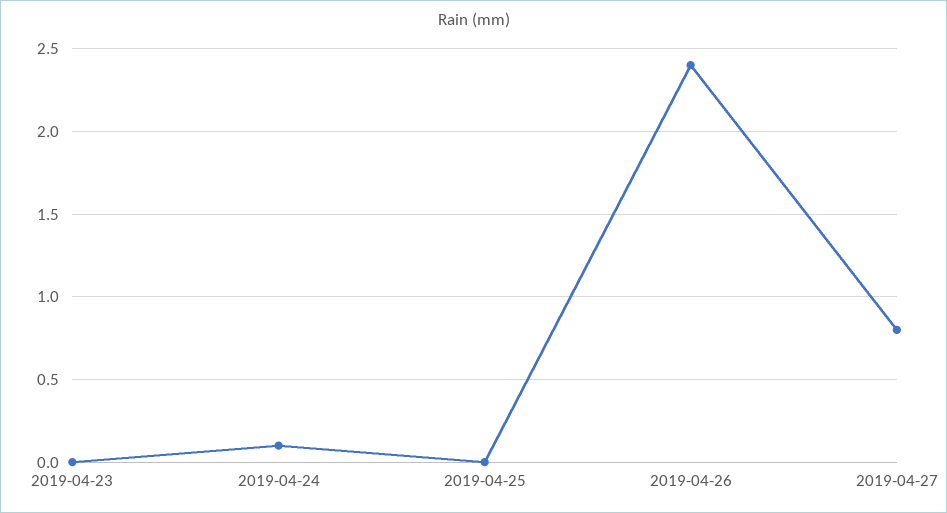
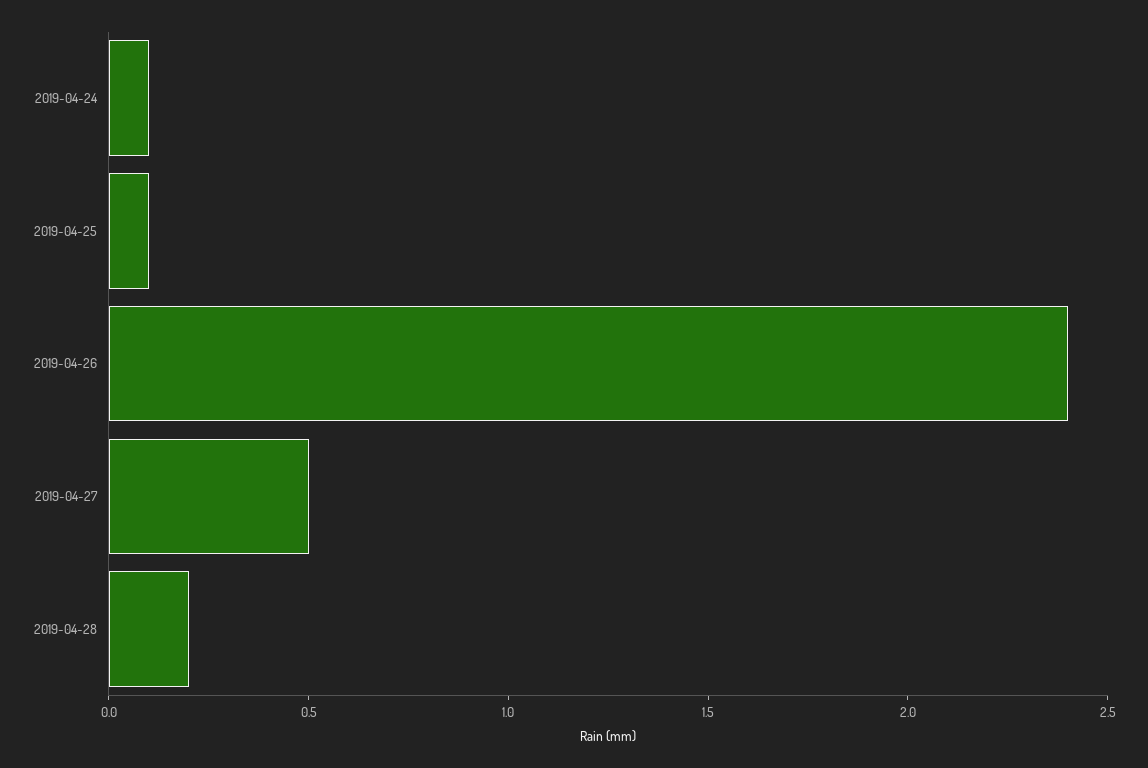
2019-04-23: 0 -> none
2019-04-25: 0 -> 0.1
2019-04-27: 0.8 -> 0.5
2019-04-28: none -> 0.2

